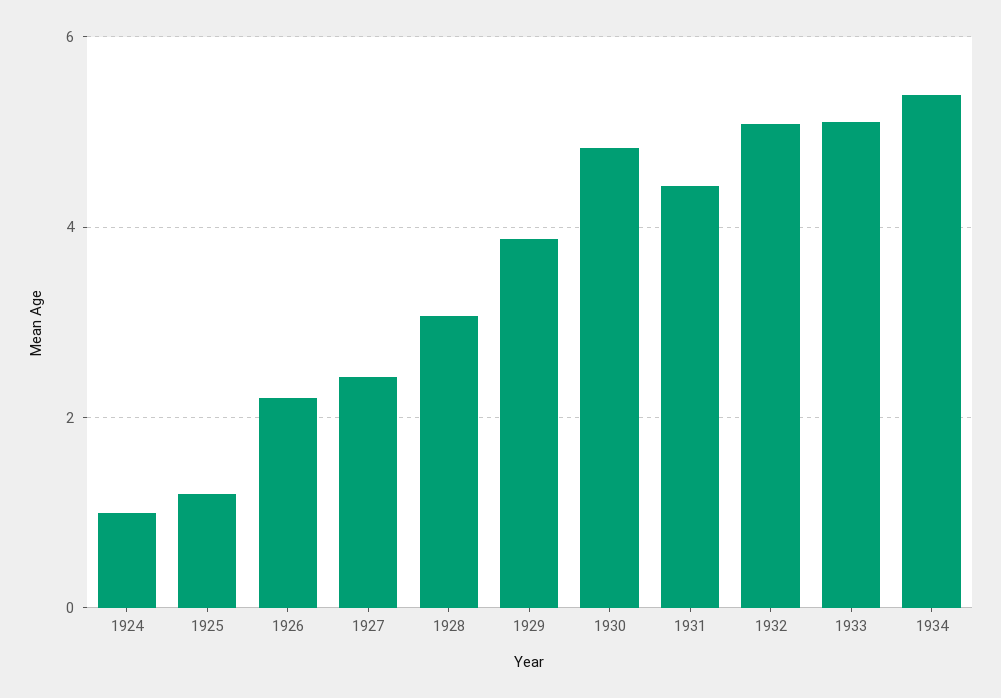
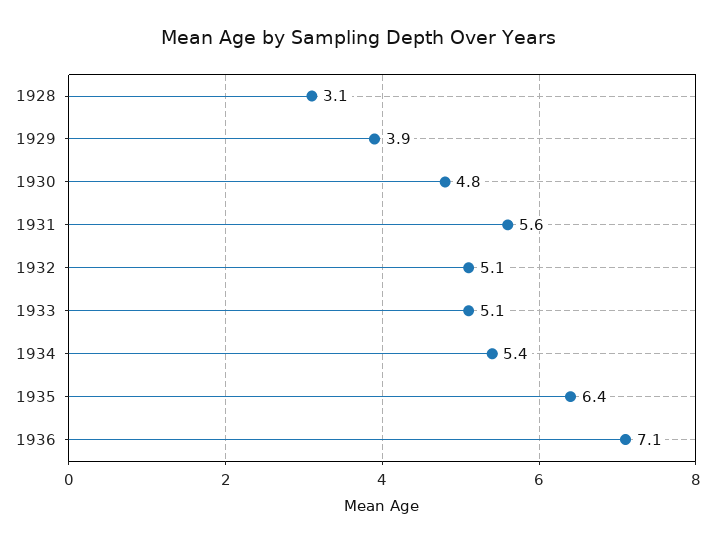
1924: 1 -> none
1925: 1.2 -> none
1926: 2.2 -> none
1927: 2.4 -> none
1931: 4.4 -> 5.6
1935: none -> 6.4
1936: none -> 7.1

